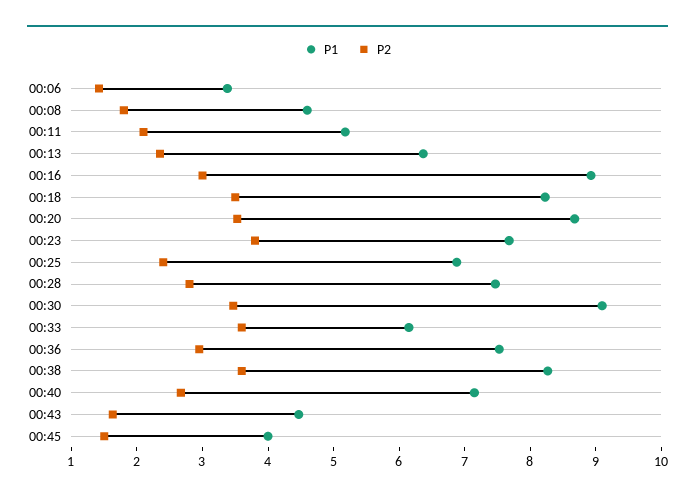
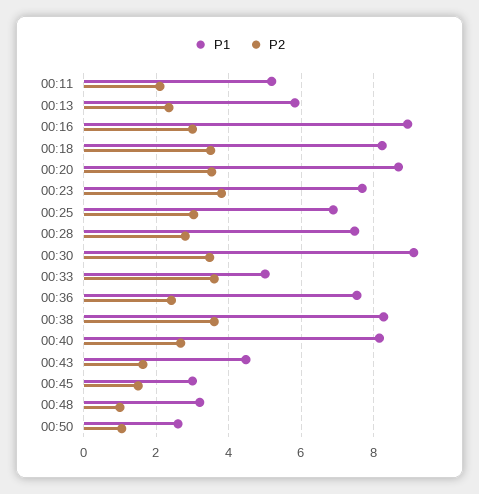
P1, 00:06: 3.4 -> none
P2, 00:06: 1.4 -> none
P1, 00:08: 4.6 -> none
P2, 00:08: 1.8 -> none
P1, 00:13: 6.4 -> 5.8
P2, 00:25: 2.4 -> 3
P1, 00:33: 6.2 -> 5
P2, 00:36: 3 -> 2.4
P1, 00:40: 7.2 -> 8.2
P1, 00:45: 4 -> 3
P1, 00:48: none -> 3.2
P2, 00:48: none -> 1
P1, 00:50: none -> 2.6
P2, 00:50: none -> 1

